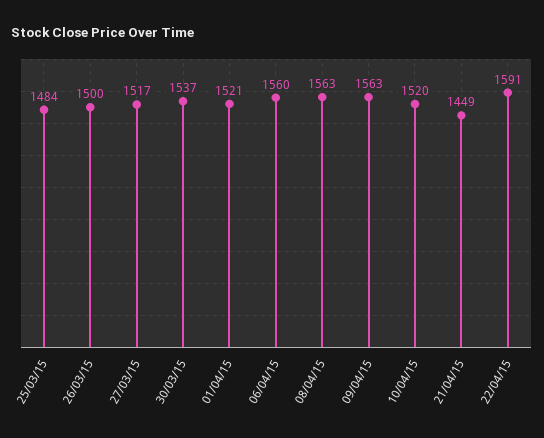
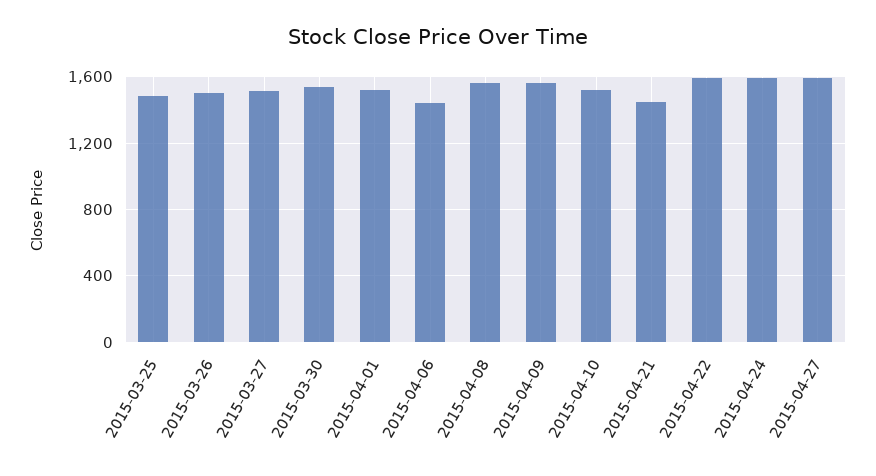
06/04/15: 1560 -> 1450
2015-04-24: none -> 1600
2015-04-27: none -> 1600

